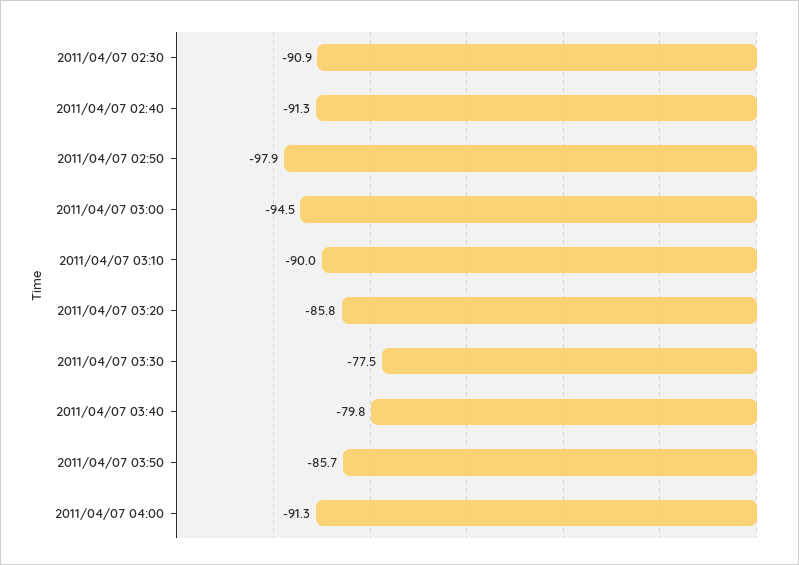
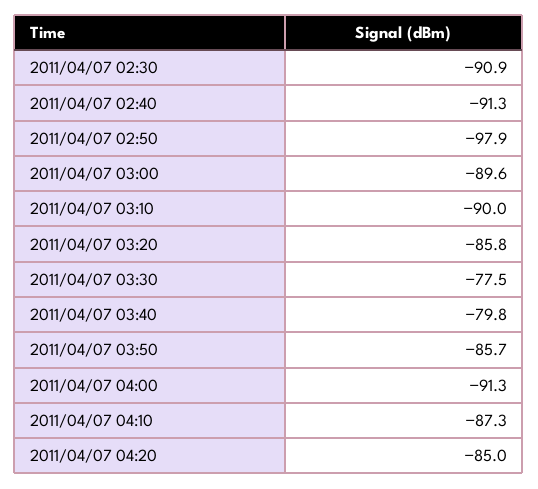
2011/04/07 03:00: -94.5 -> -89.6
2011/04/07 04:10: none -> -87.3
2011/04/07 04:20: none -> -85

